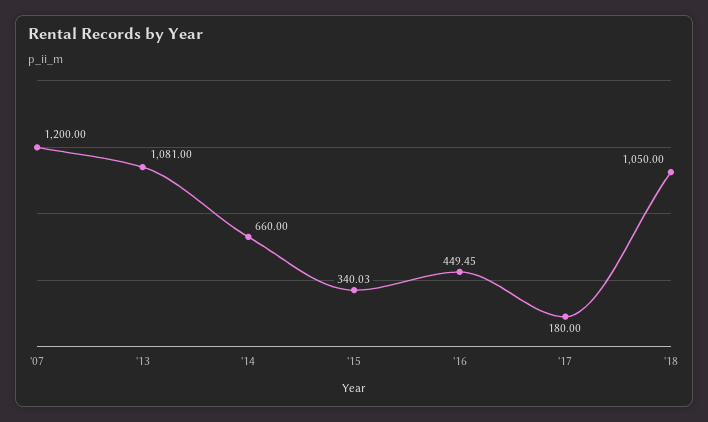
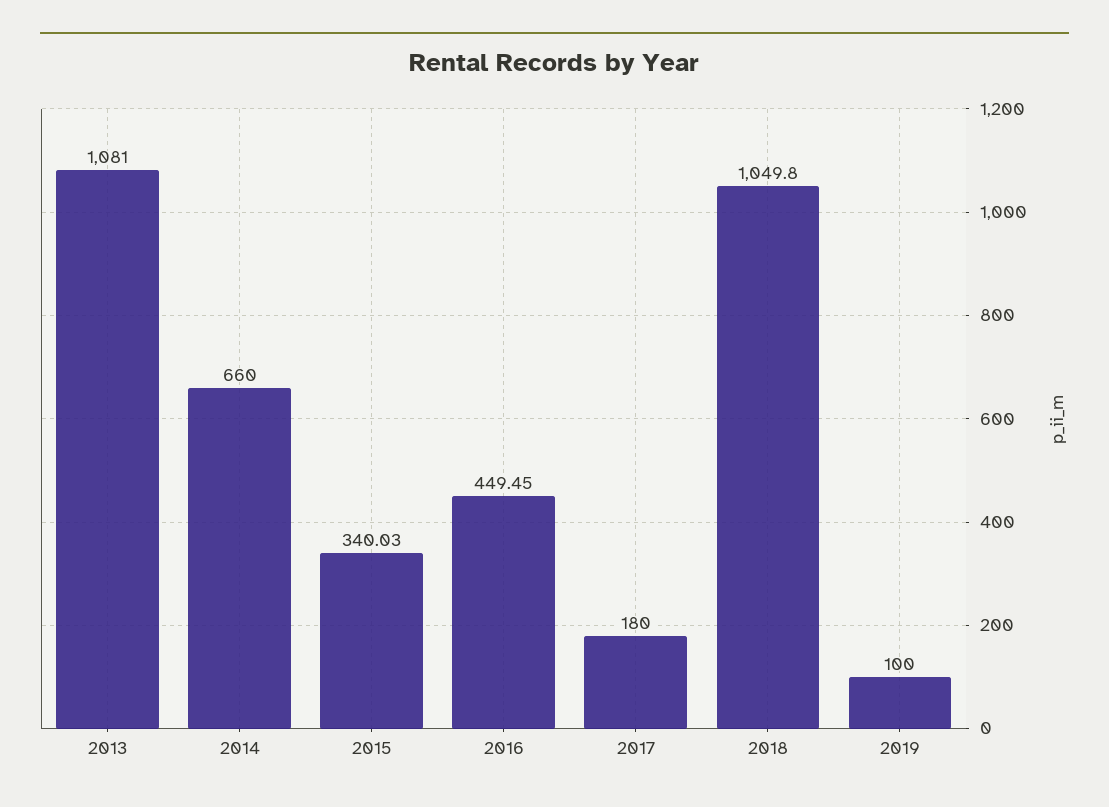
'07: 1200 -> none
'18: 1050 -> 1049.8
2019: none -> 100

